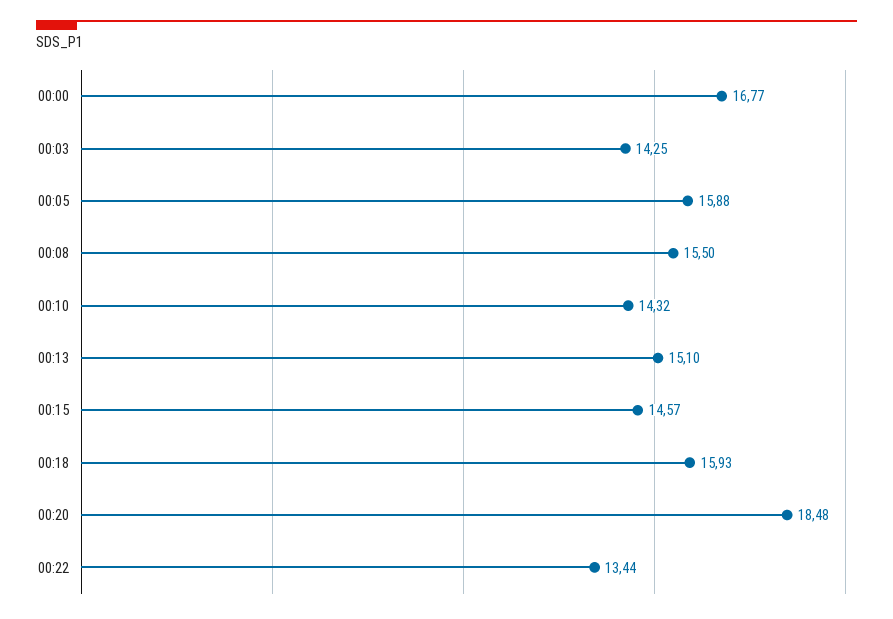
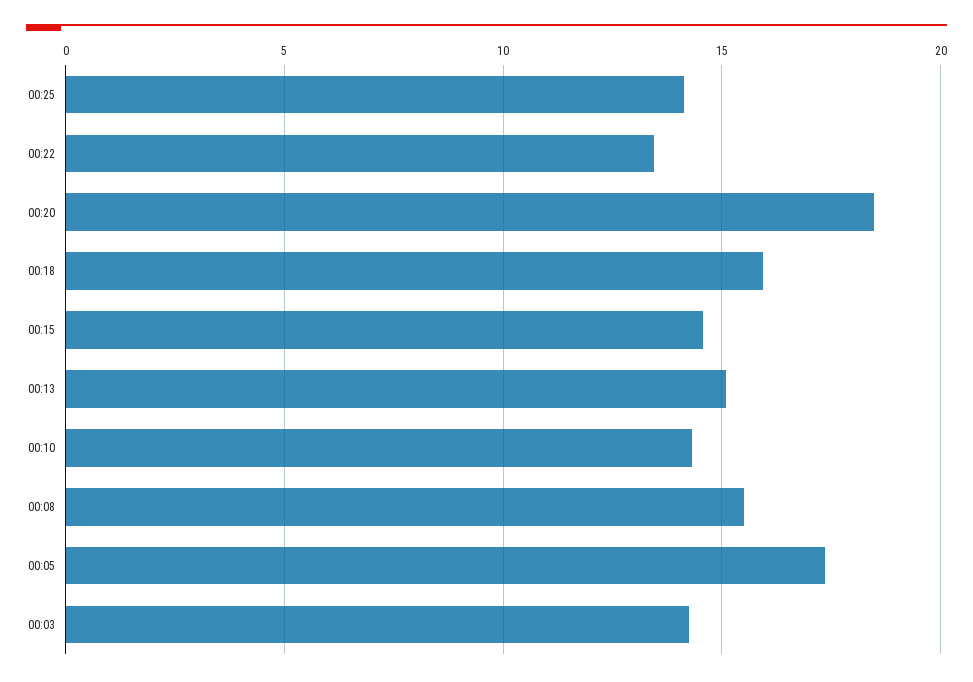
00:00: 16.77 -> none
00:05: 15.88 -> 17.5
00:25: none -> 14

